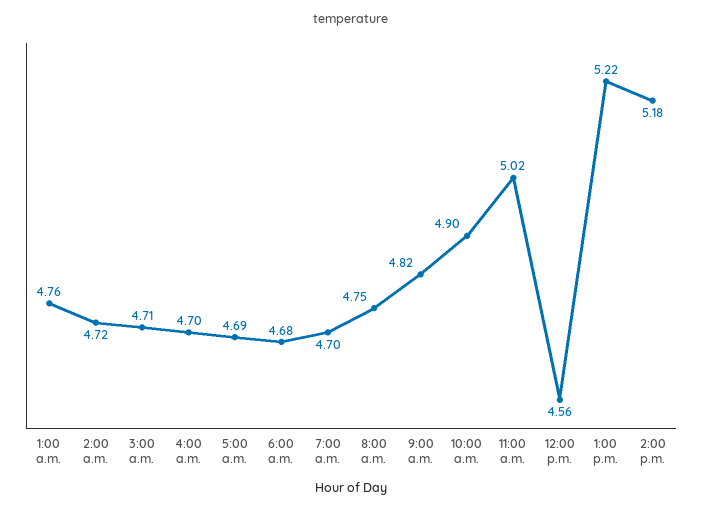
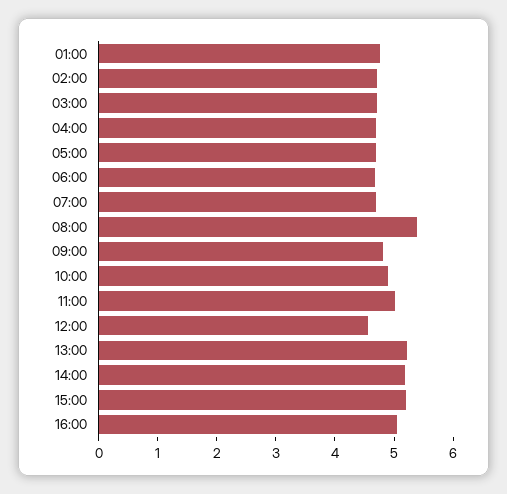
8:00 a.m.: 4.75 -> 5.4
15:00: none -> 5.2
16:00: none -> 5

